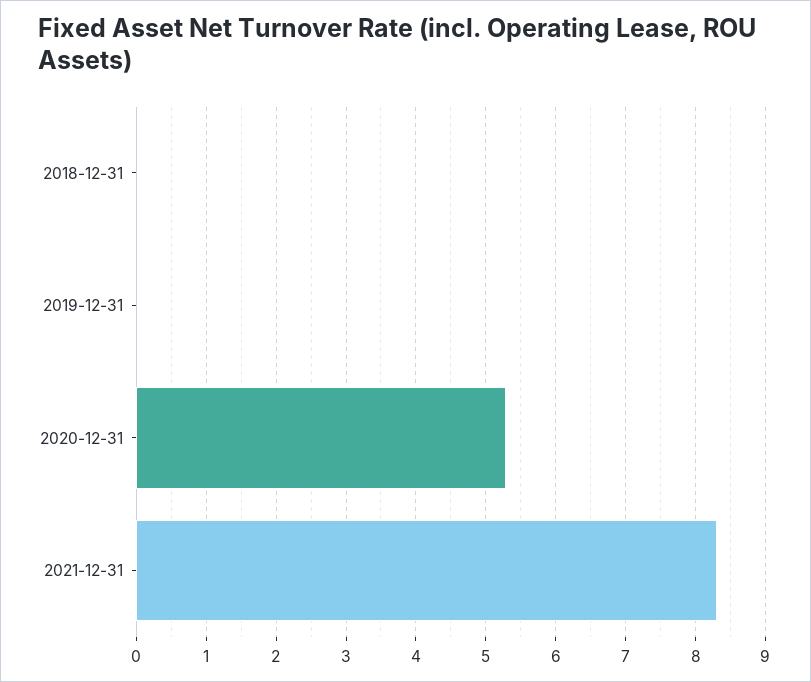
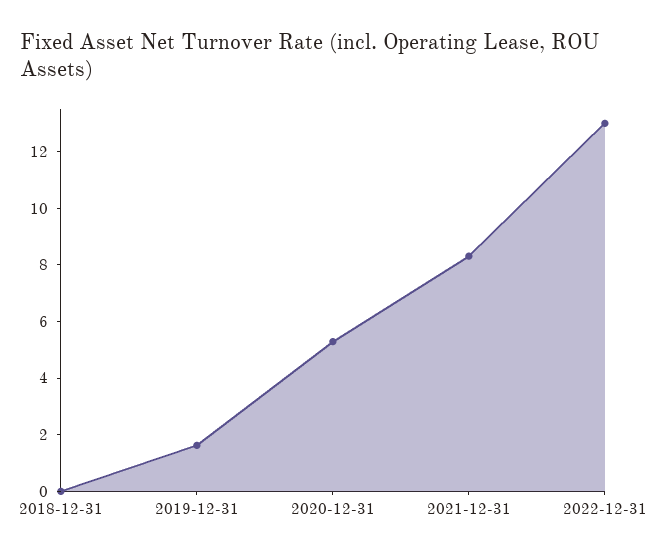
2019-12-31: 0 -> 1.5
2022-12-31: none -> 13

